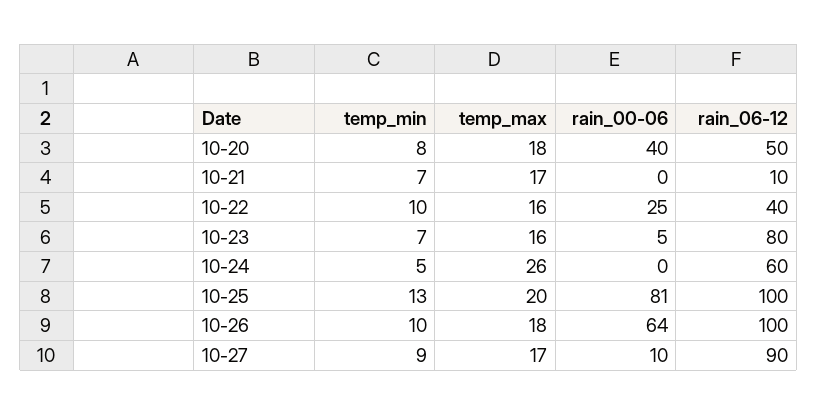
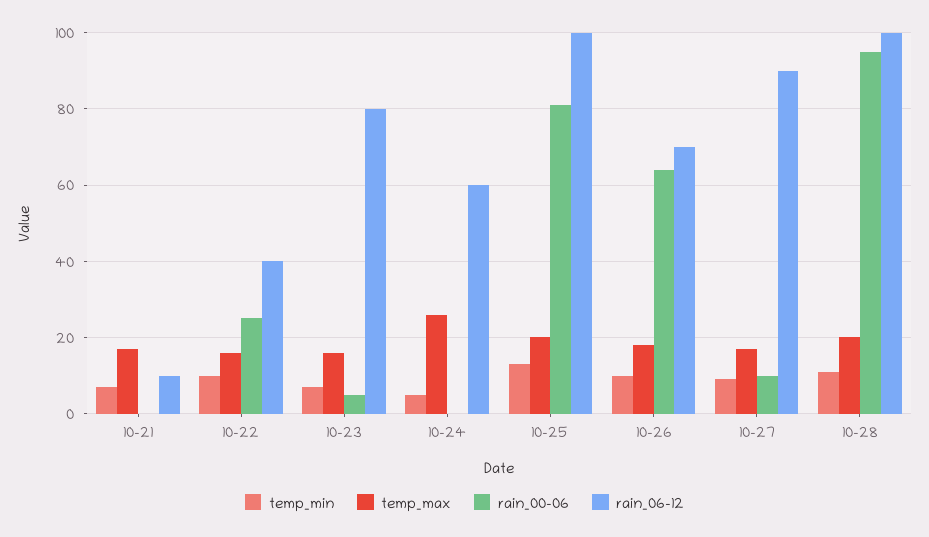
temp_min, 10-20: 8 -> none
temp_max, 10-20: 18 -> none
rain_00-06, 10-20: 40 -> none
rain_06-12, 10-20: 50 -> none
rain_06-12, 10-26: 100 -> 70
temp_min, 10-28: none -> 10
temp_max, 10-28: none -> 20
rain_00-06, 10-28: none -> 95
rain_06-12, 10-28: none -> 100

